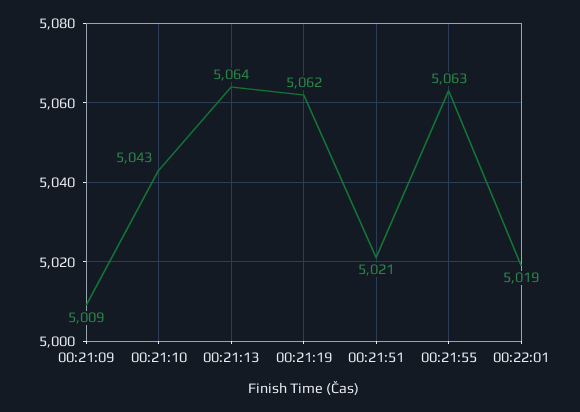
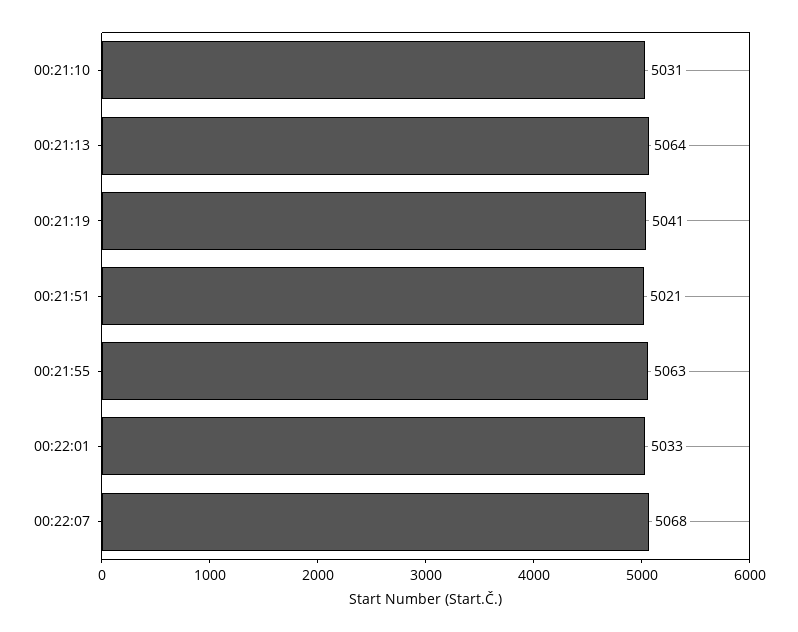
00:21:09: 5009 -> none
00:21:10: 5043 -> 5031
00:21:19: 5062 -> 5041
00:22:01: 5019 -> 5033
00:22:07: none -> 5068

